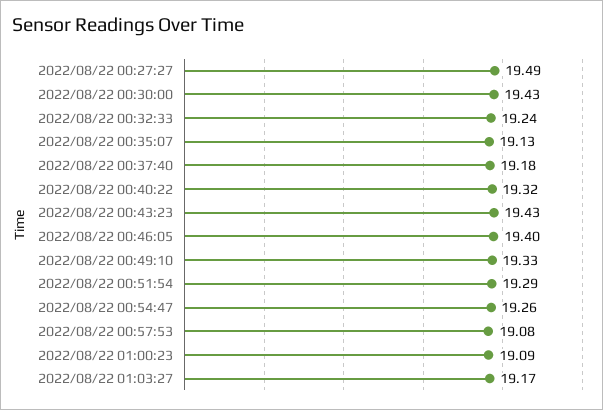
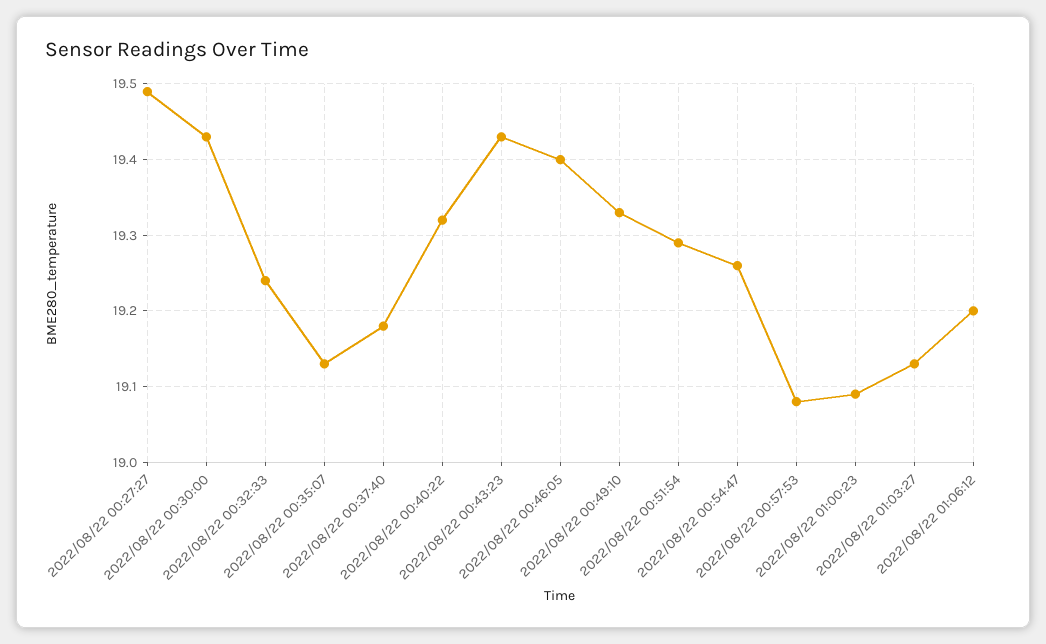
2022/08/22 01:03:27: 19.17 -> 19.13
2022/08/22 01:06:12: none -> 19.2

